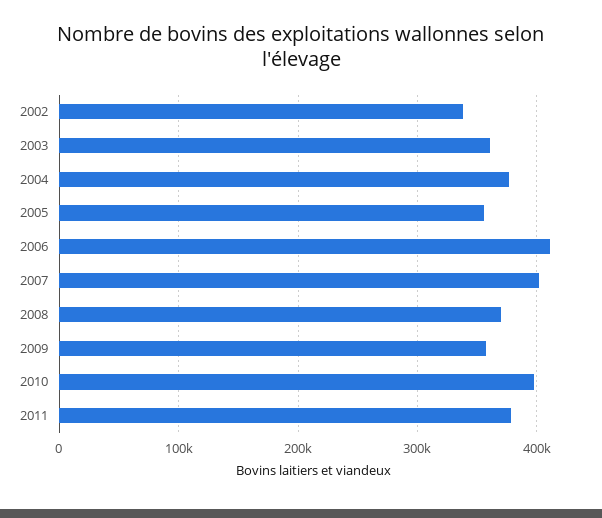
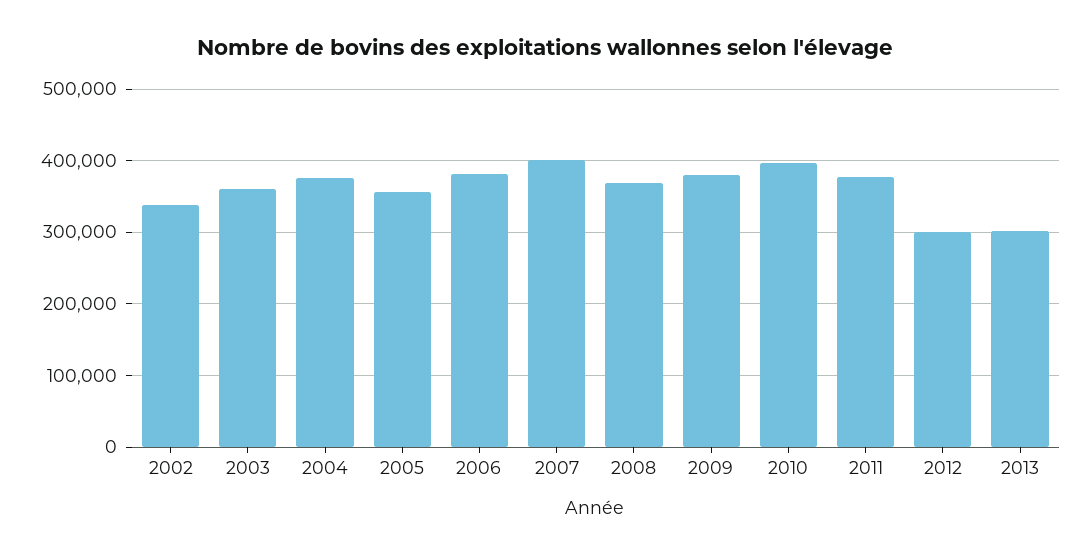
2006: 410000 -> 380000
2009: 360000 -> 380000
2012: none -> 300000
2013: none -> 300000

